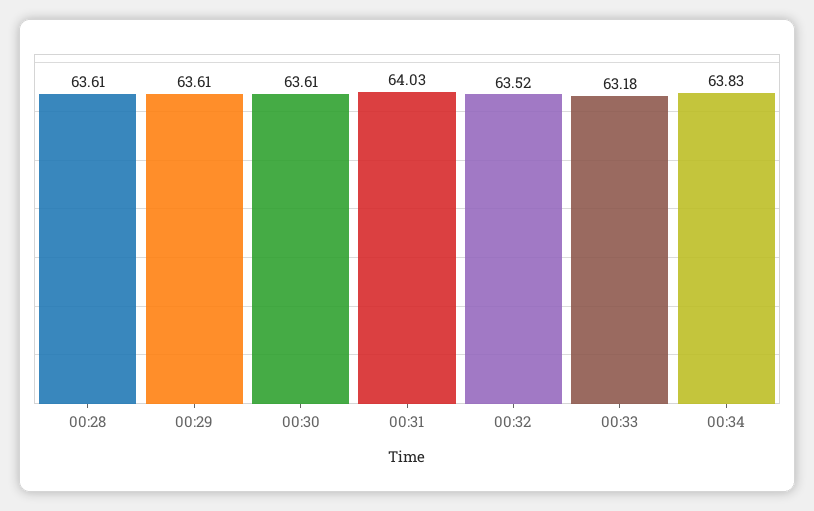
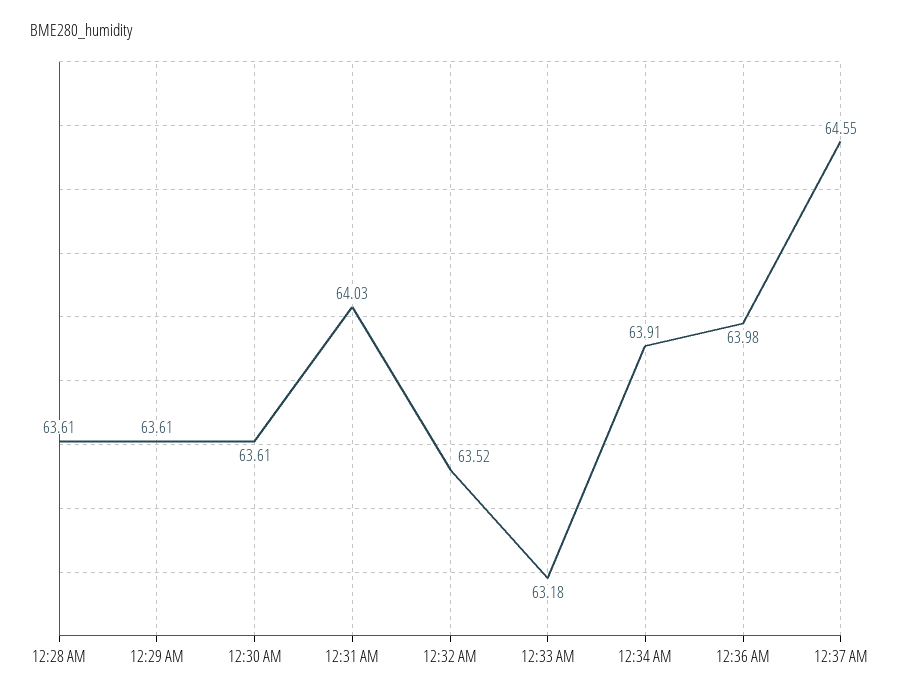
00:34: 63.83 -> 63.91
12:36 AM: none -> 63.98
12:37 AM: none -> 64.55

